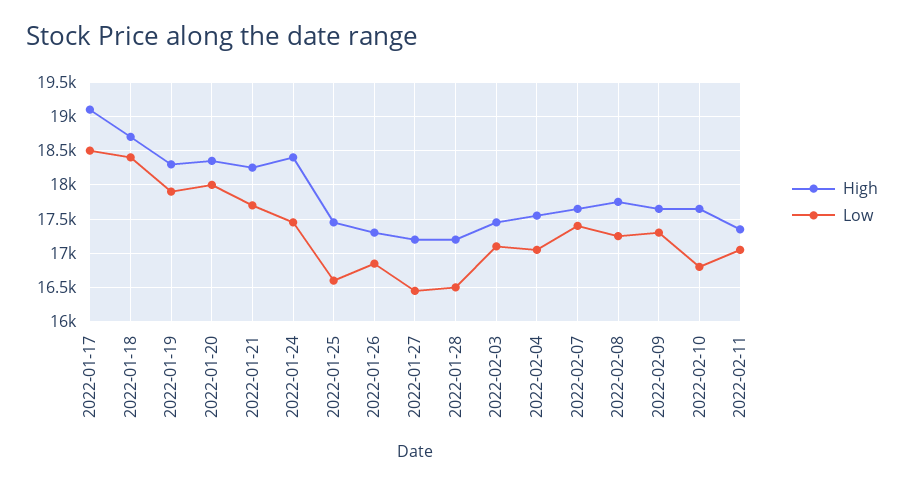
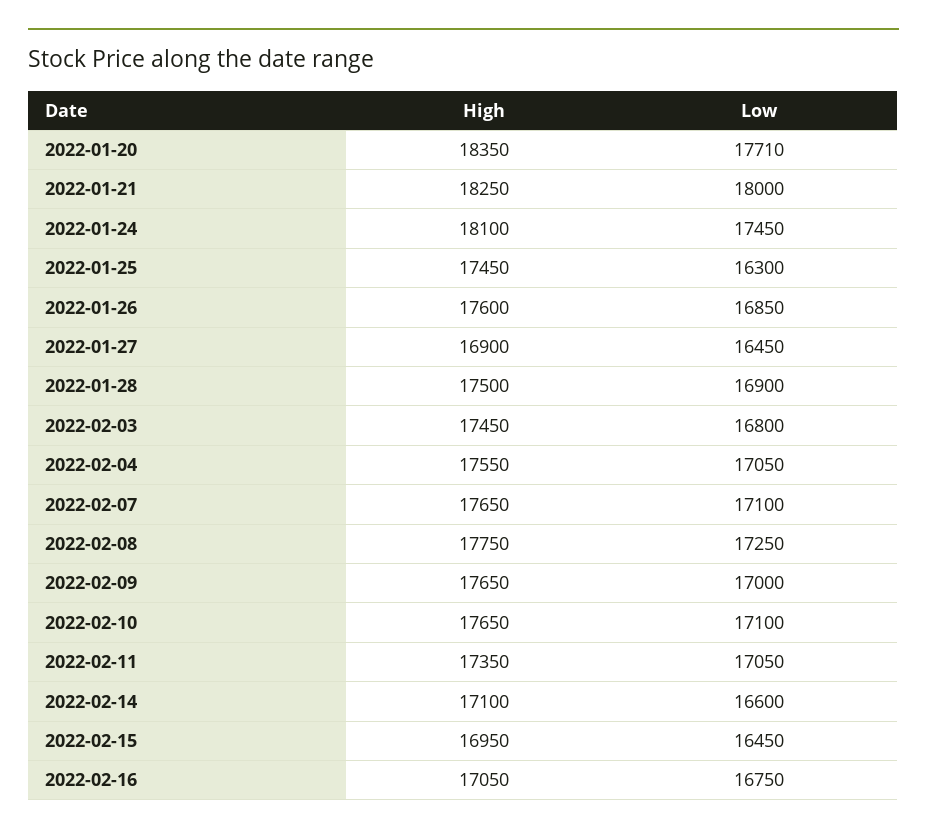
High, 2022-01-17: 19100 -> none
Low, 2022-01-17: 18500 -> none
High, 2022-01-18: 18700 -> none
Low, 2022-01-18: 18400 -> none
High, 2022-01-19: 18300 -> none
Low, 2022-01-19: 17900 -> none
Low, 2022-01-20: 18000 -> 17710
Low, 2022-01-21: 17700 -> 18000
High, 2022-01-24: 18400 -> 18100
Low, 2022-01-25: 16600 -> 16300
High, 2022-01-26: 17300 -> 17600
High, 2022-01-27: 17200 -> 16900
High, 2022-01-28: 17200 -> 17500
Low, 2022-01-28: 16500 -> 16900
Low, 2022-02-03: 17100 -> 16800
Low, 2022-02-07: 17400 -> 17100
Low, 2022-02-09: 17300 -> 17000
Low, 2022-02-10: 16800 -> 17100
High, 2022-02-14: none -> 17100
Low, 2022-02-14: none -> 16600
High, 2022-02-15: none -> 16950
Low, 2022-02-15: none -> 16450
High, 2022-02-16: none -> 17050
Low, 2022-02-16: none -> 16750

